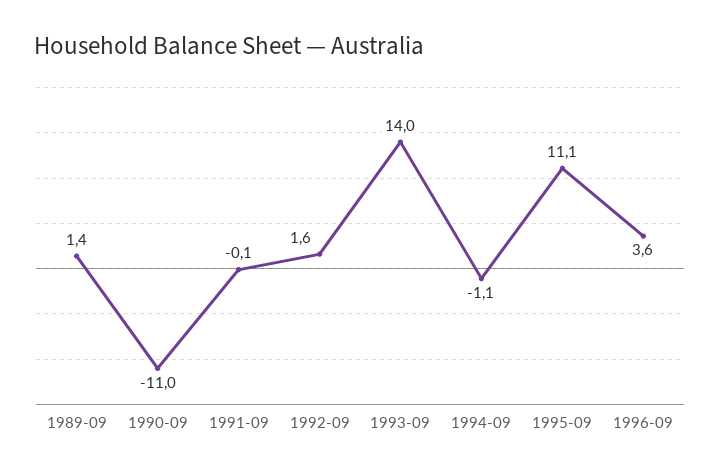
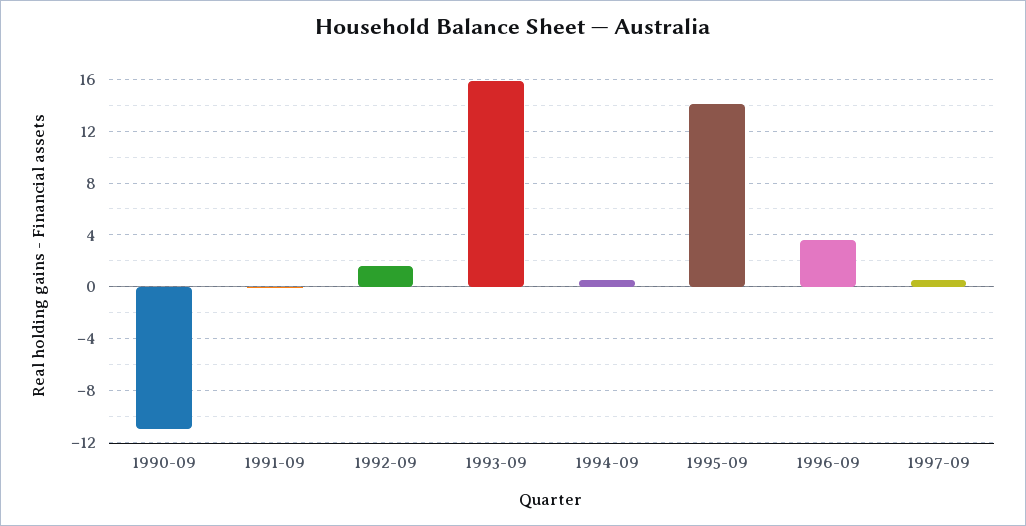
1989-09: 1.4 -> none
1993-09: 14 -> 16
1994-09: -1.1 -> 0.5
1995-09: 11.1 -> 14
1997-09: none -> 0.5

